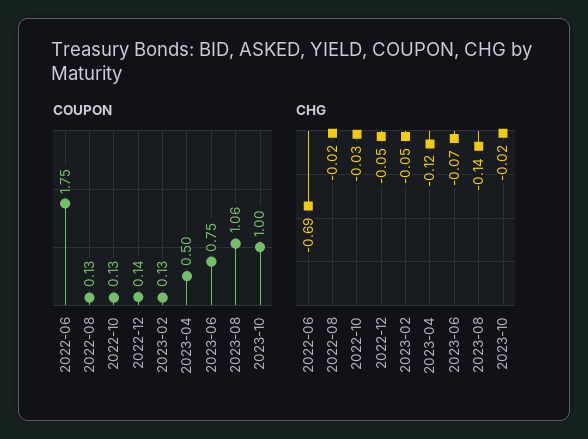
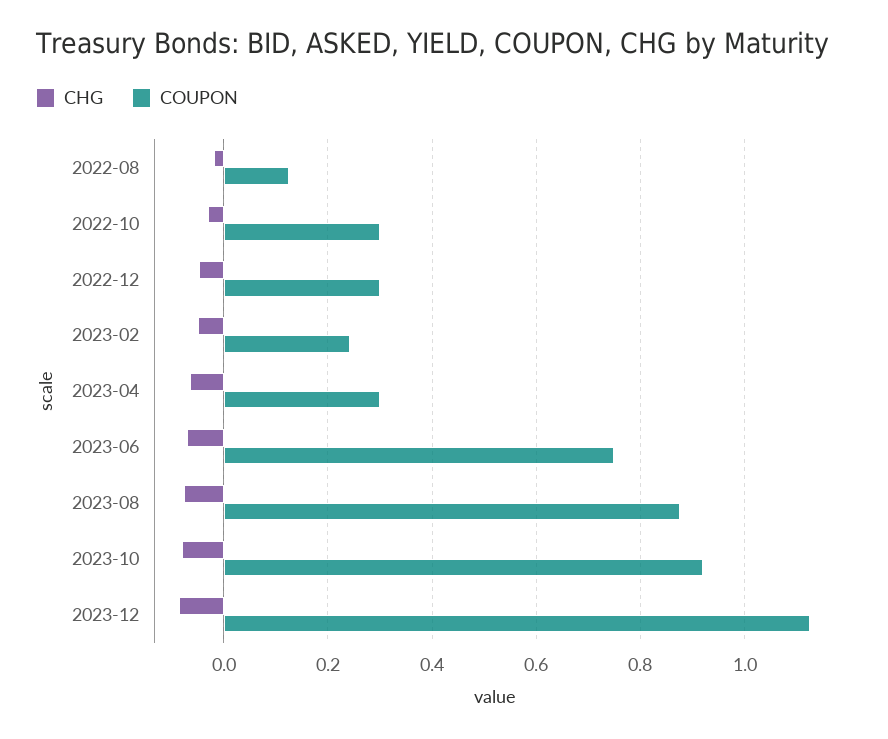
COUPON, 2022-06: 1.75 -> none
COUPON, 2022-10: 0.13 -> 0.3
COUPON, 2022-12: 0.14 -> 0.3
COUPON, 2023-02: 0.13 -> 0.24
COUPON, 2023-04: 0.5 -> 0.3
COUPON, 2023-08: 1.06 -> 0.88
COUPON, 2023-10: 1 -> 0.92
CHG, 2022-06: -0.69 -> none
CHG, 2023-04: -0.12 -> -0.06
CHG, 2023-08: -0.14 -> -0.08
CHG, 2023-10: -0.02 -> -0.08
CHG, 2023-12: none -> -0.08
COUPON, 2023-12: none -> 1.12

